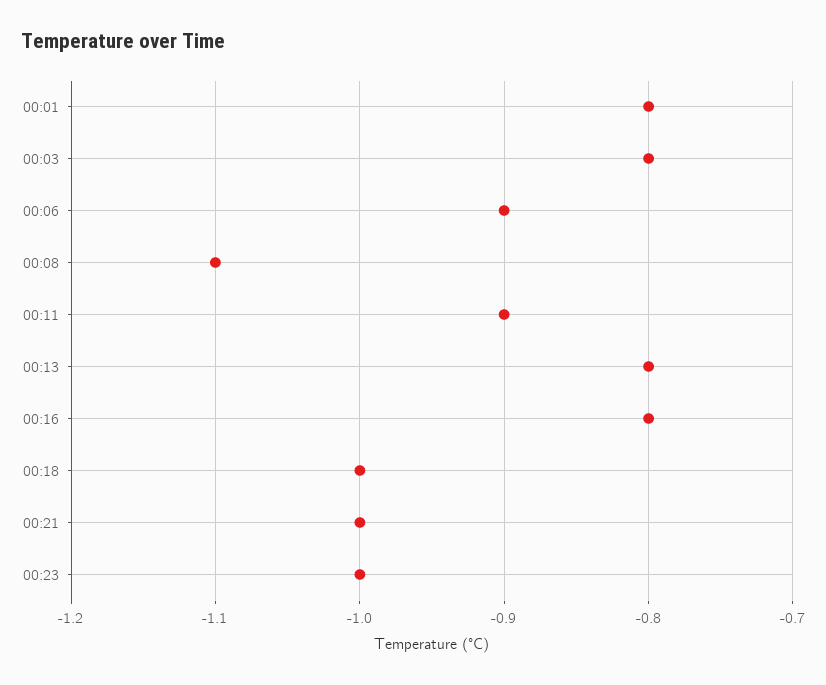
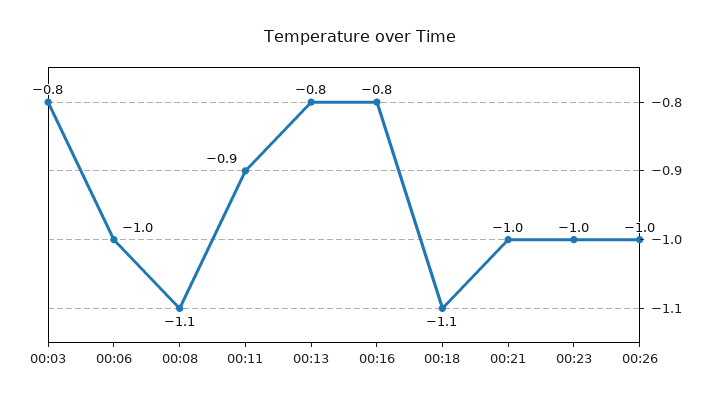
00:01: -0.8 -> none
00:06: -0.9 -> -1
00:18: -1 -> -1.1
00:26: none -> -1

